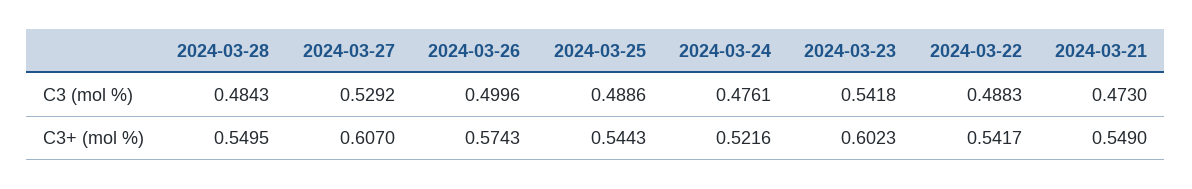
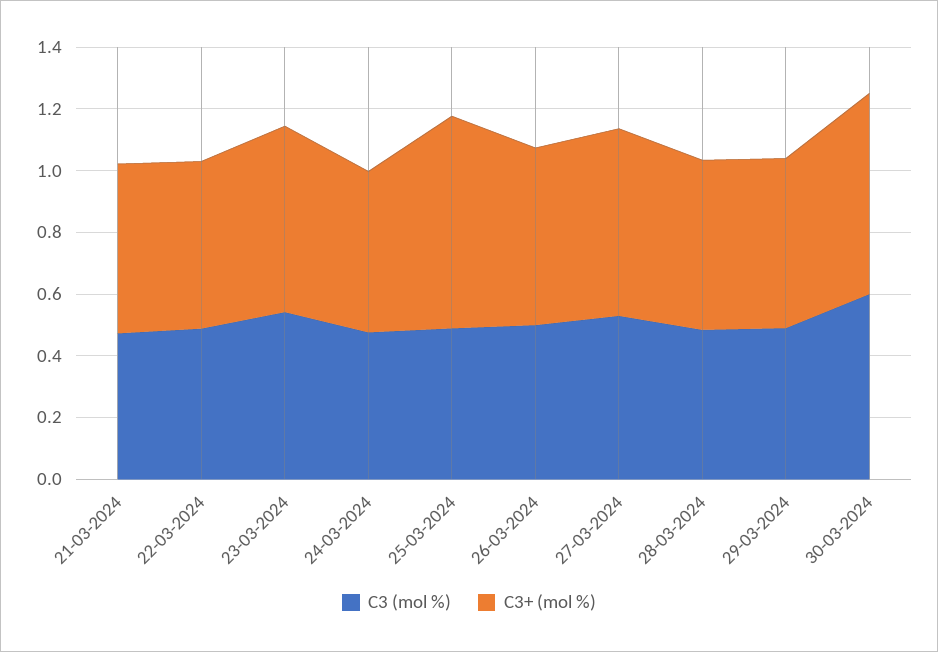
C3+ (mol %), 2024-03-25: 0.5443 -> 0.7
C3 (mol %), 29-03-2024: none -> 0.5
C3+ (mol %), 29-03-2024: none -> 0.55
C3 (mol %), 30-03-2024: none -> 0.6
C3+ (mol %), 30-03-2024: none -> 0.65

